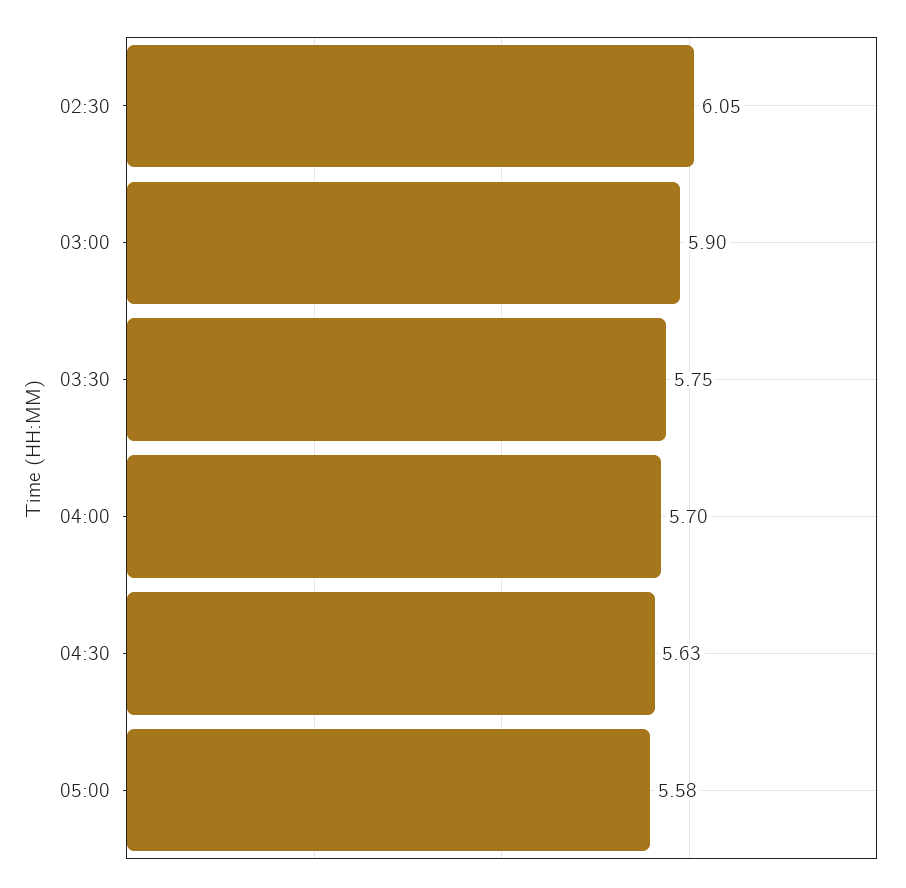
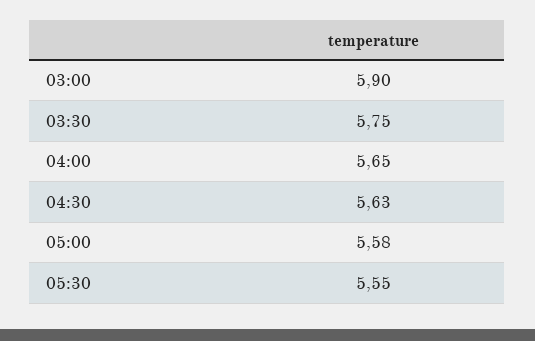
02:30: 6.05 -> none
04:00: 5.7 -> 5.65
05:30: none -> 5.55

